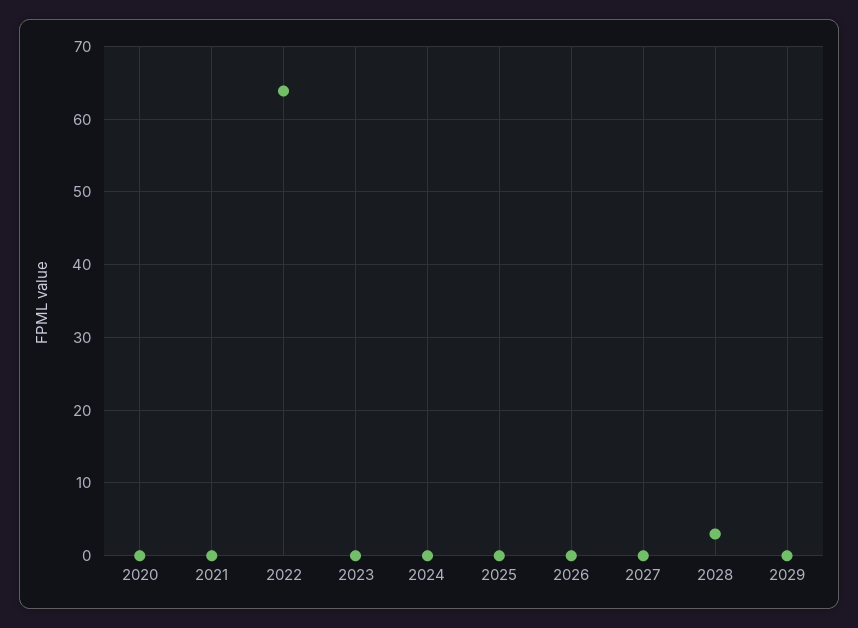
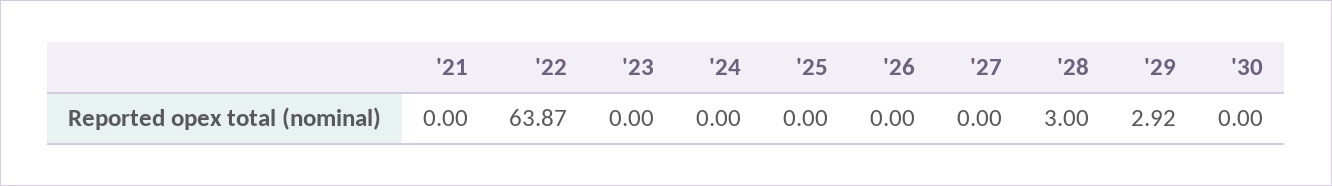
2020: 0 -> none
2029: 0 -> 2.92
'30: none -> 0

